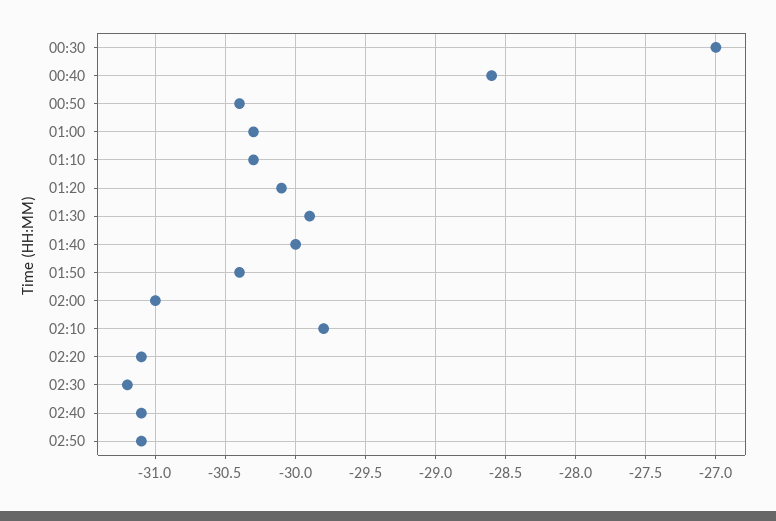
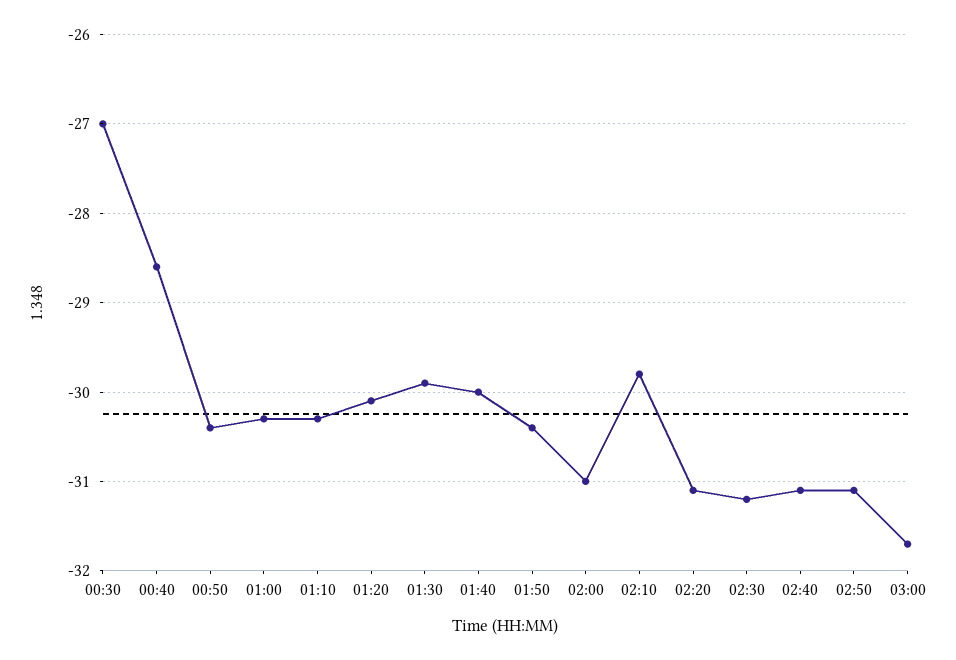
03:00: none -> -31.7

